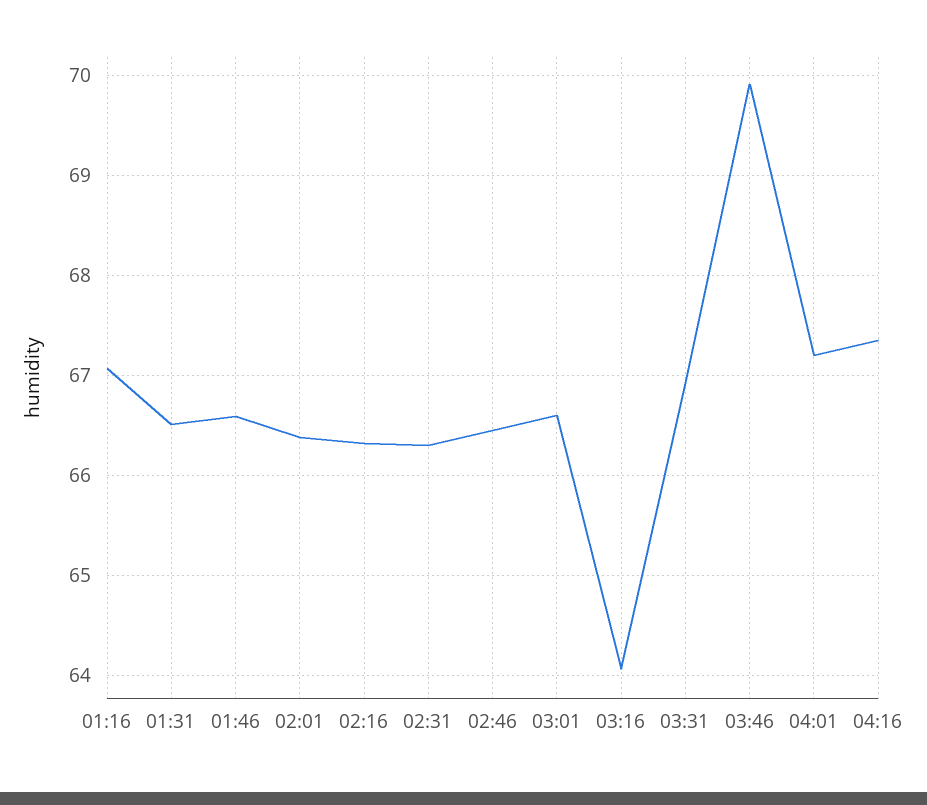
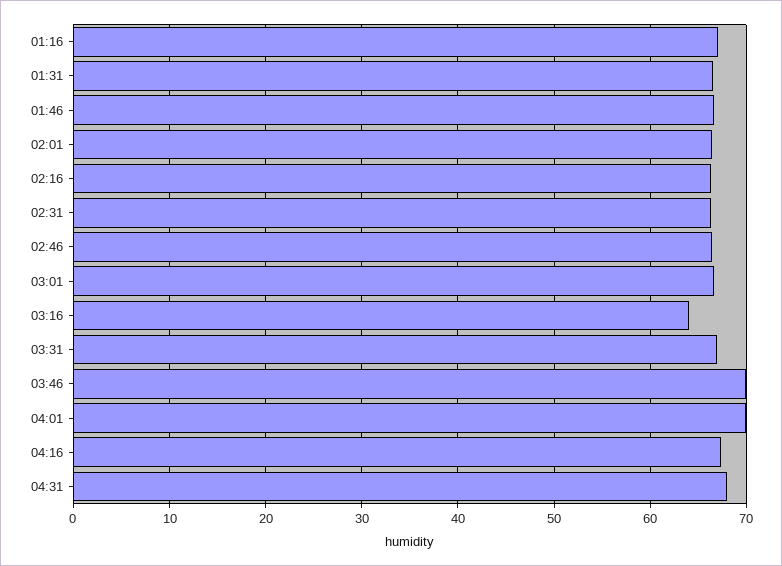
04:01: 67.2 -> 70
04:31: none -> 68

